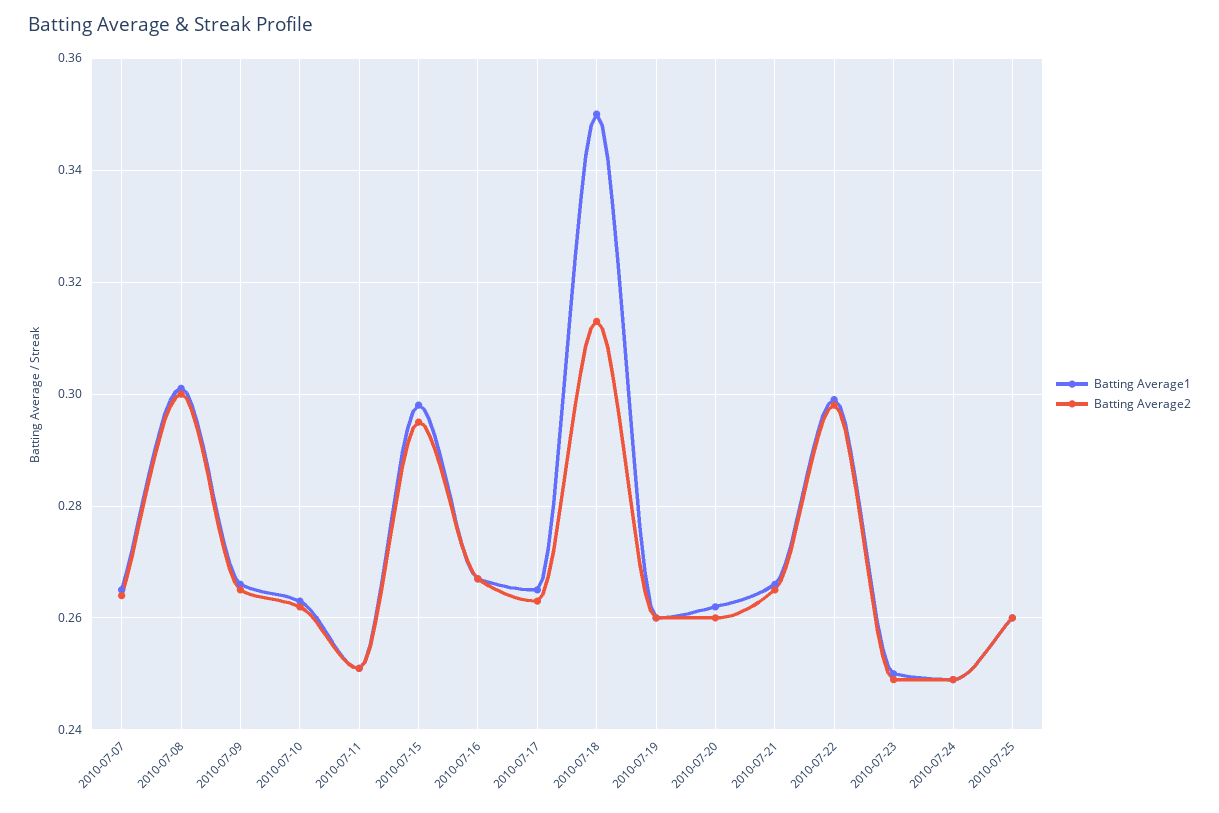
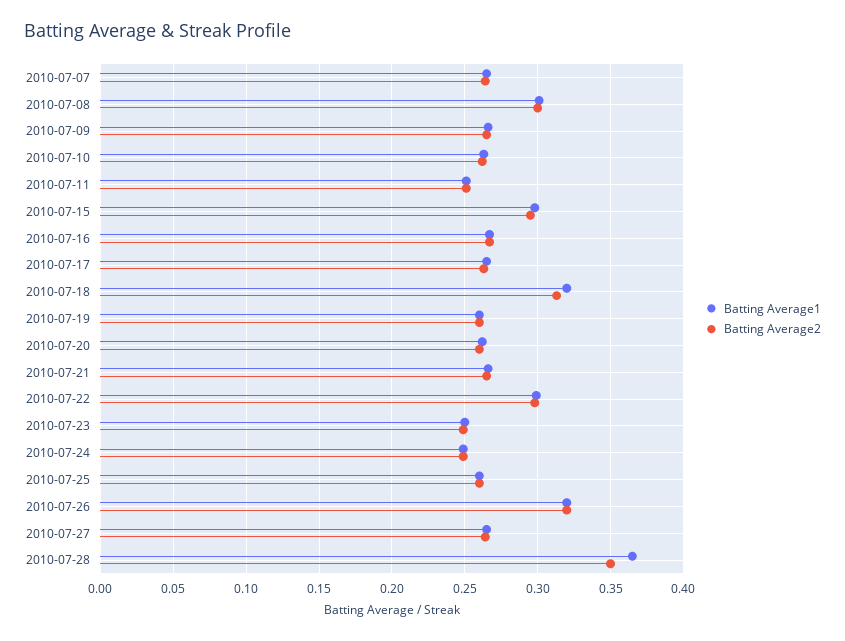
Batting Average1, 2010-07-18: 0.35 -> 0.32
Batting Average1, 2010-07-26: none -> 0.32
Batting Average2, 2010-07-26: none -> 0.32
Batting Average1, 2010-07-27: none -> 0.265
Batting Average2, 2010-07-27: none -> 0.265
Batting Average1, 2010-07-28: none -> 0.365
Batting Average2, 2010-07-28: none -> 0.35

